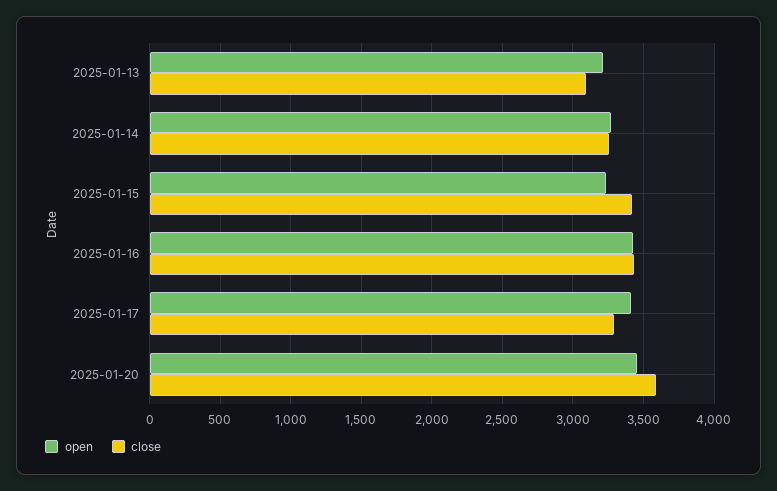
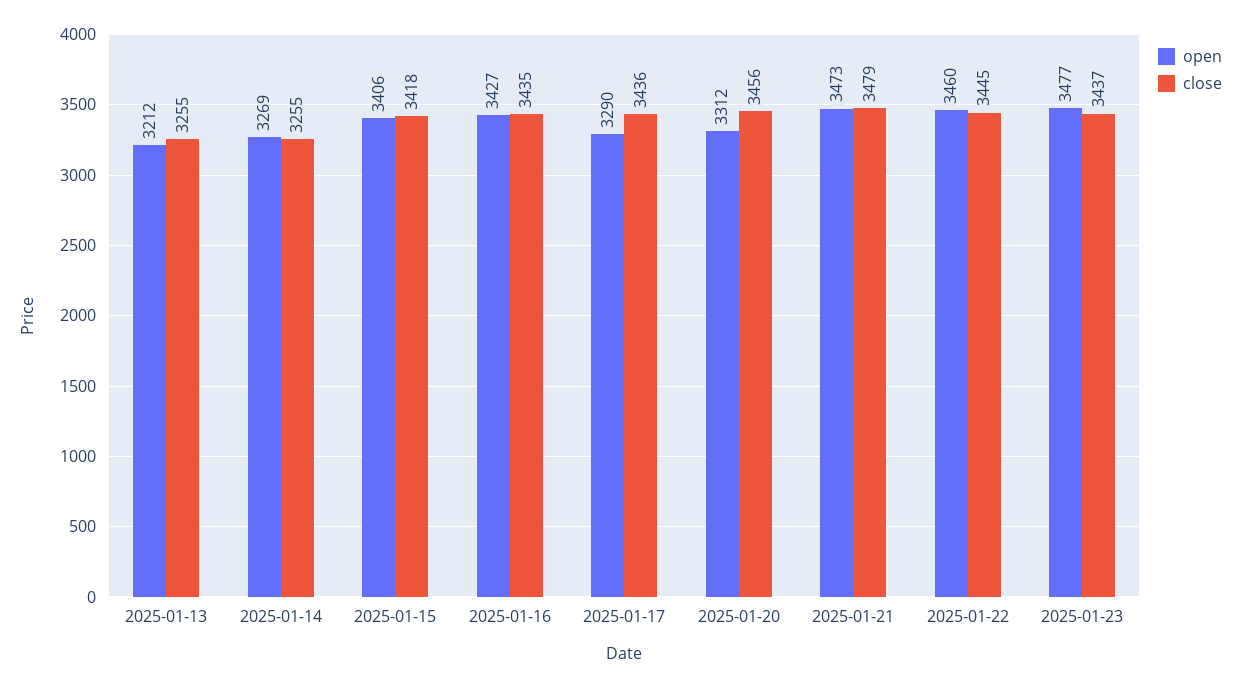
close, 2025-01-13: 3100 -> 3255
open, 2025-01-15: 3250 -> 3406
open, 2025-01-17: 3400 -> 3290
close, 2025-01-17: 3300 -> 3436
open, 2025-01-20: 3450 -> 3312
close, 2025-01-20: 3600 -> 3456
open, 2025-01-21: none -> 3473
close, 2025-01-21: none -> 3479
open, 2025-01-22: none -> 3460
close, 2025-01-22: none -> 3445
open, 2025-01-23: none -> 3477
close, 2025-01-23: none -> 3437

